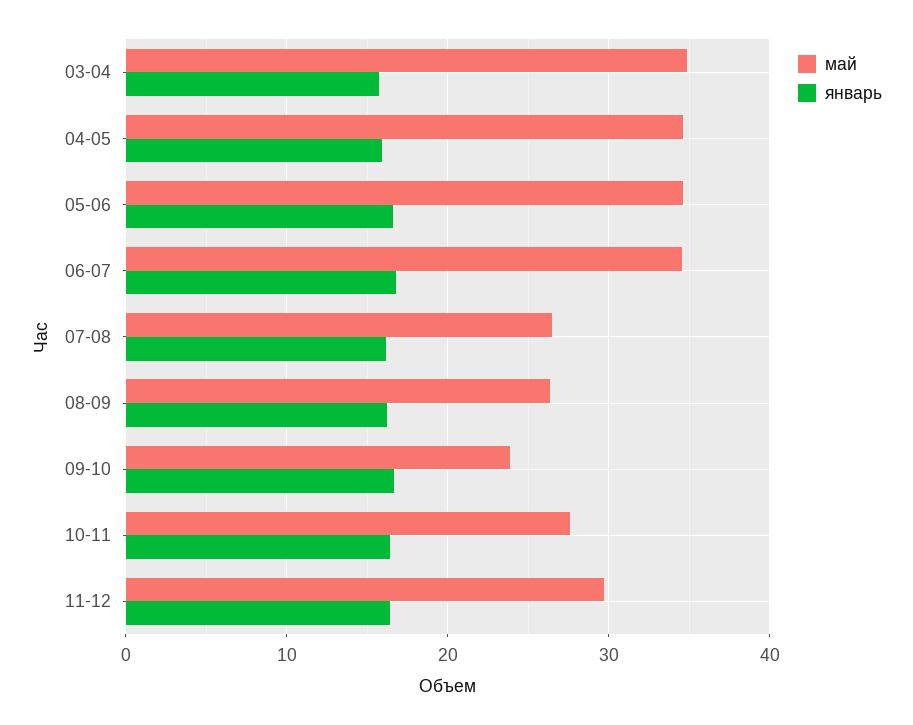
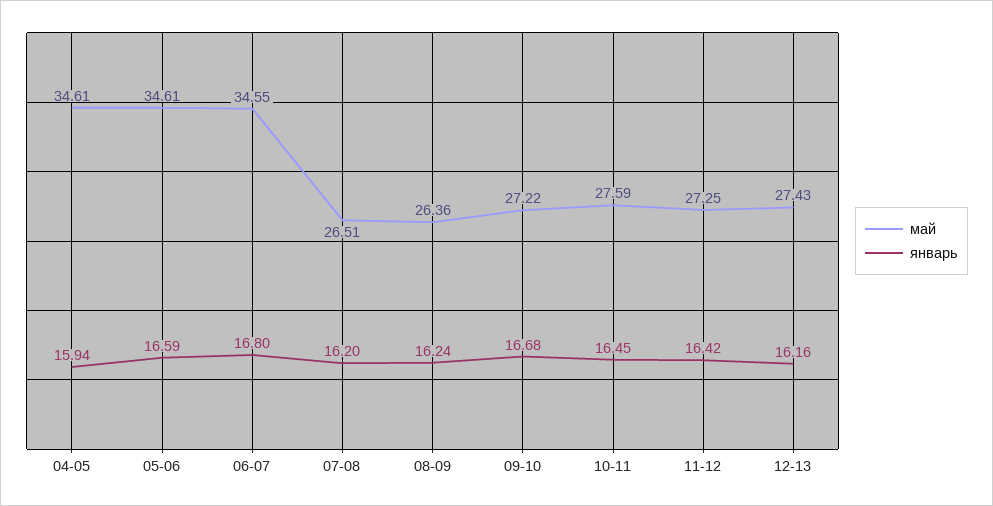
май, 03-04: 35 -> none
январь, 03-04: 16 -> none
май, 09-10: 24 -> 27.22
май, 11-12: 30 -> 27.25
май, 12-13: none -> 27.43
январь, 12-13: none -> 16.16

